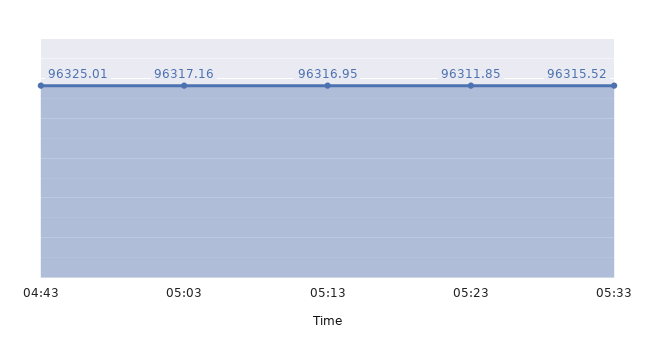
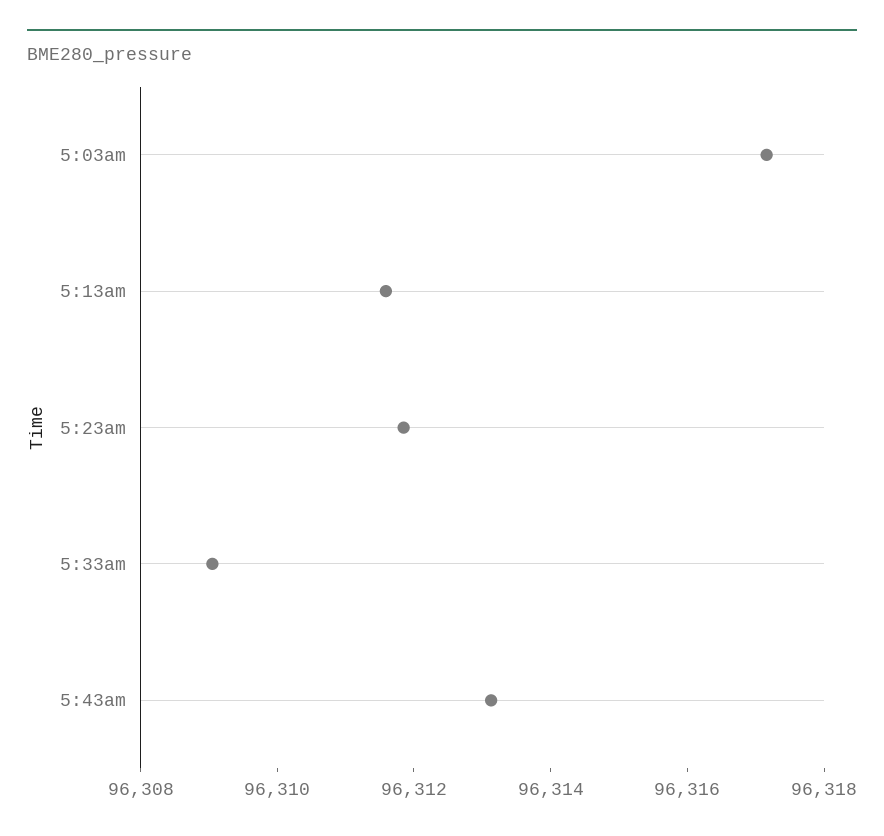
04:43: 96325.01 -> none
05:13: 96316.95 -> 96311.5
05:33: 96315.52 -> 96309
5:43am: none -> 96313

